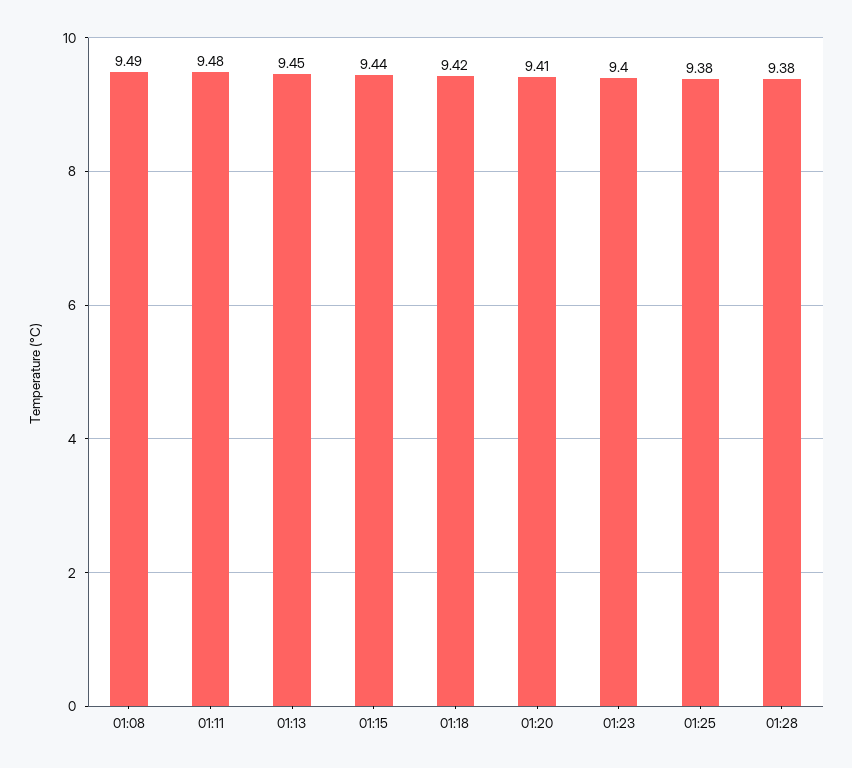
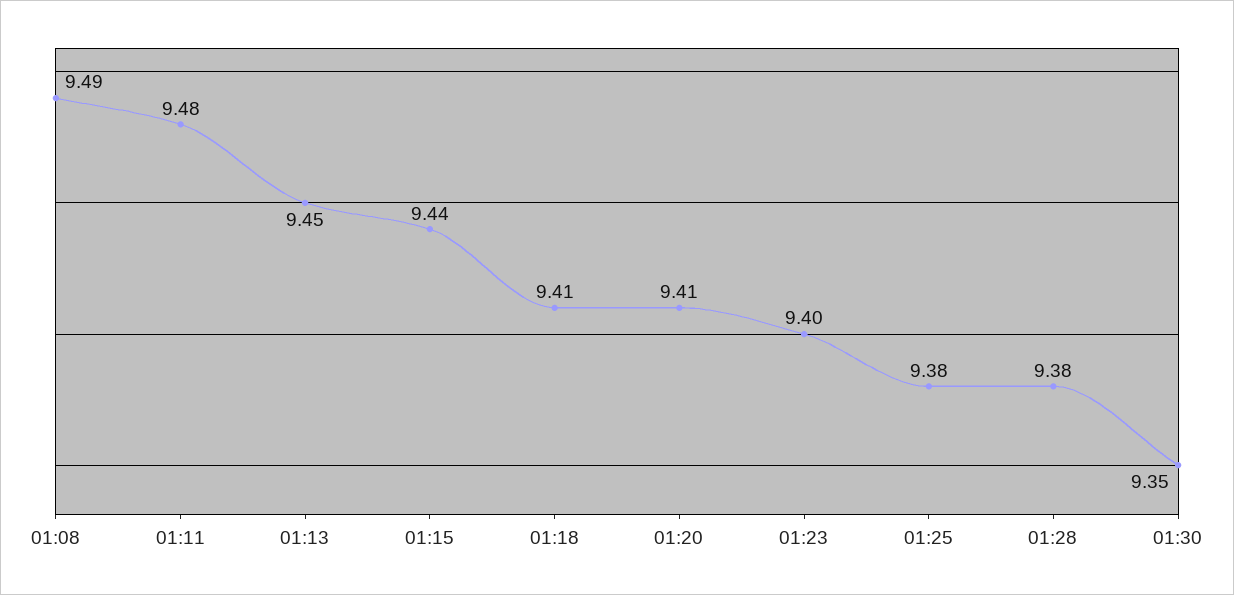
01:18: 9.42 -> 9.41
01:30: none -> 9.35

